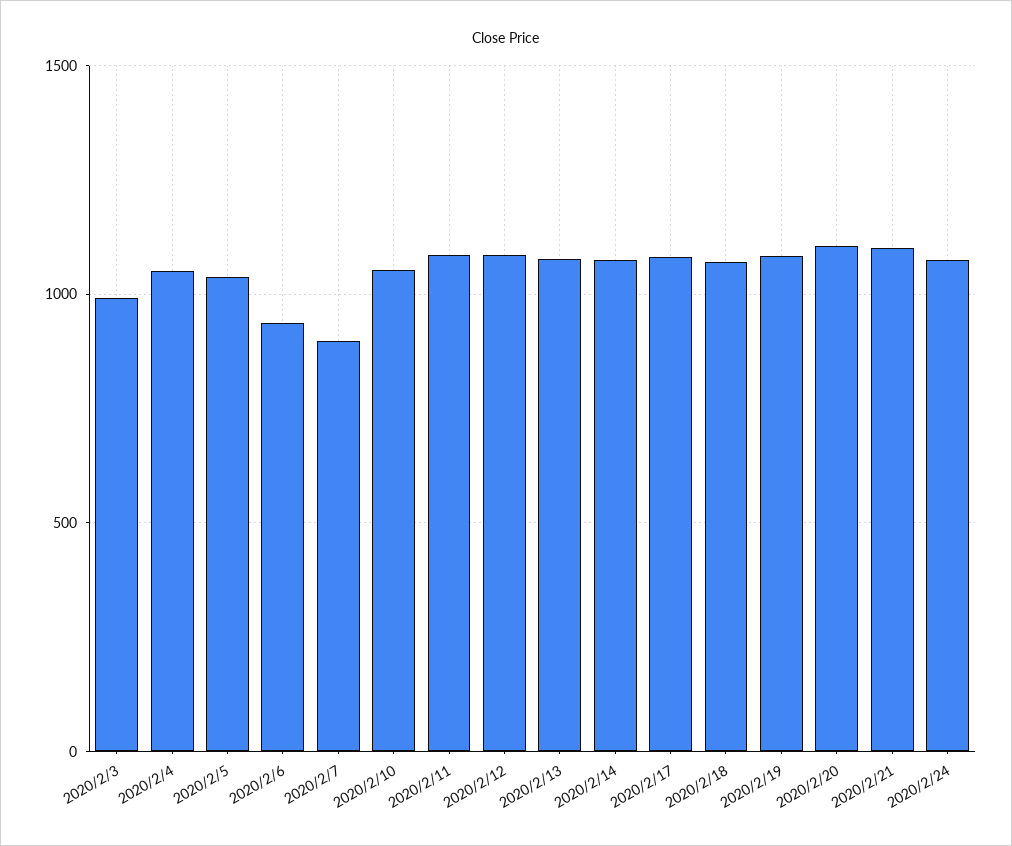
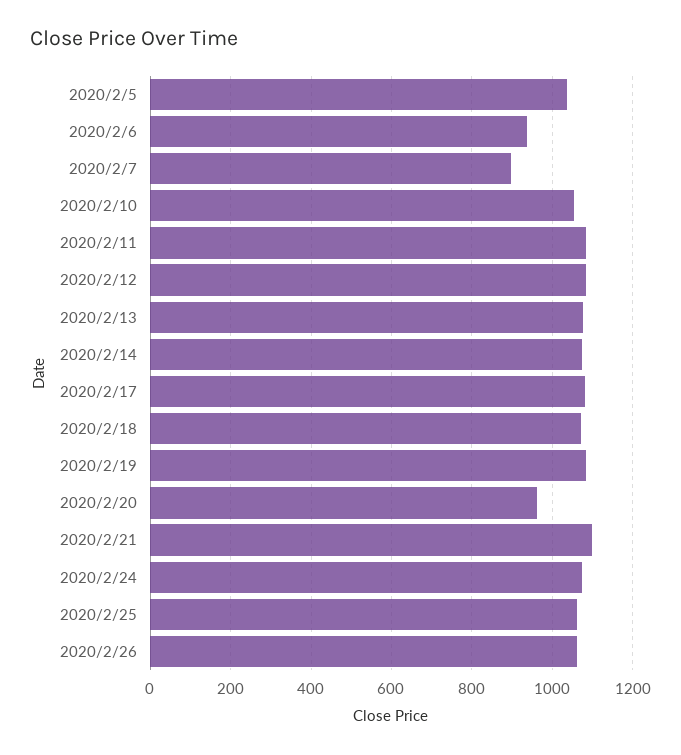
2020/2/3: 1000 -> none
2020/2/4: 1050 -> none
2020/2/20: 1100 -> 960
2020/2/25: none -> 1060
2020/2/26: none -> 1060

